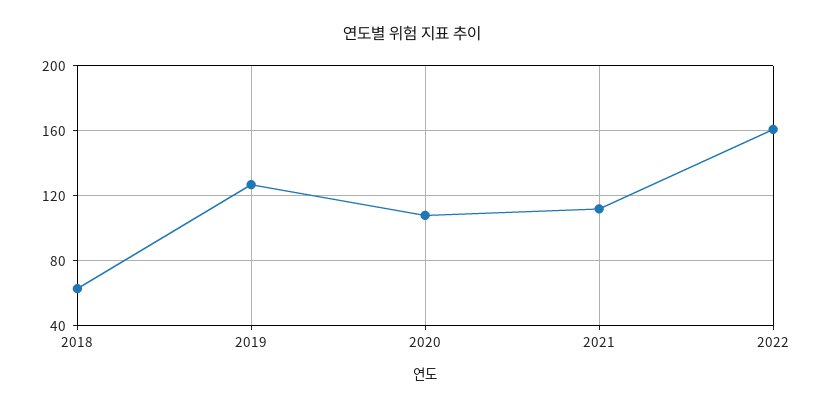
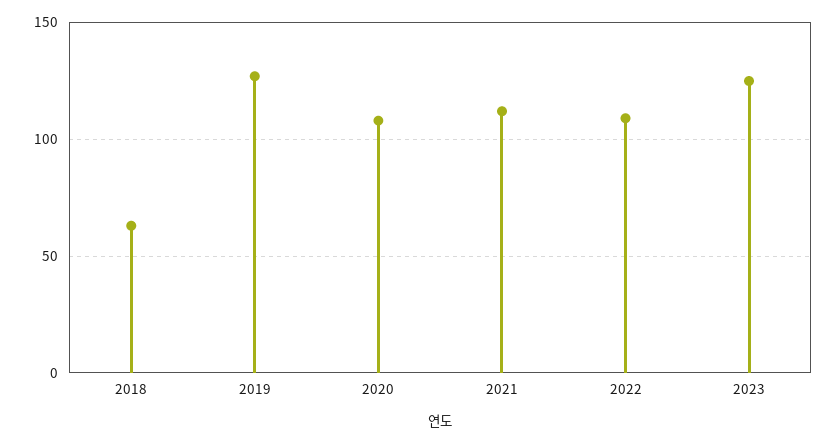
2022: 160 -> 110
2023: none -> 125

